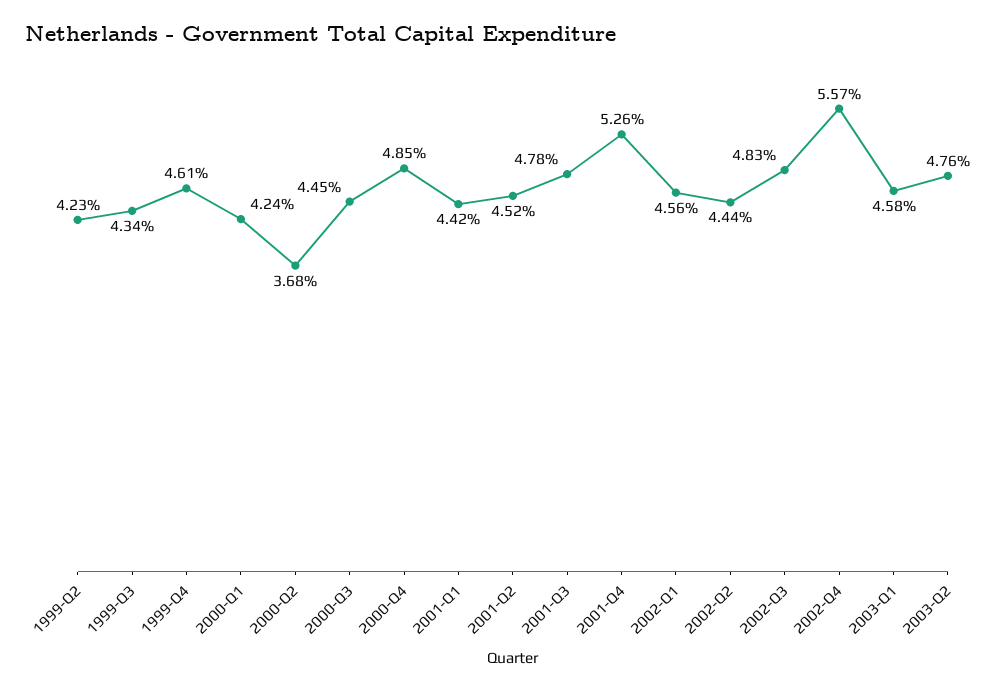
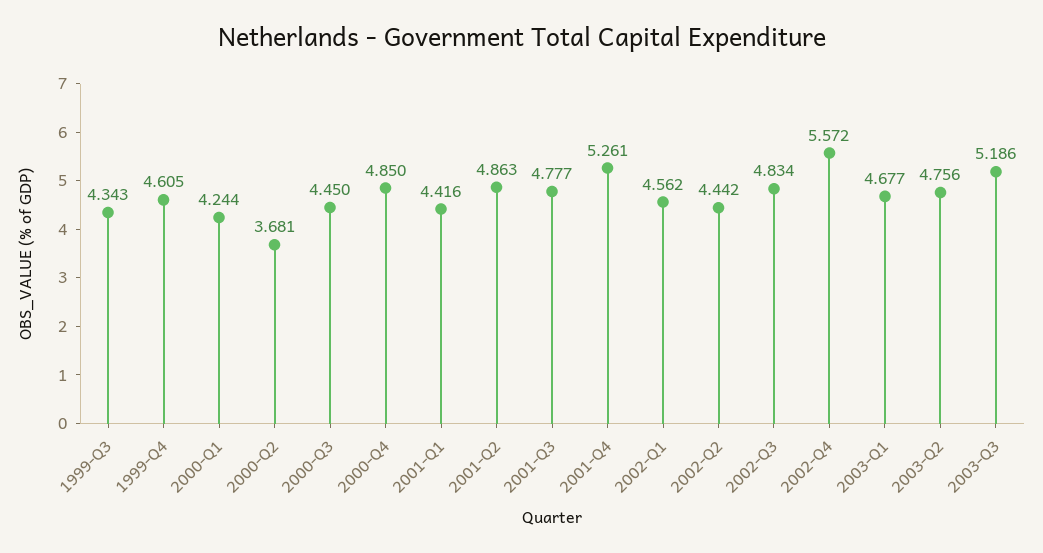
1999-Q2: 4.23 -> none
2001-Q2: 4.52 -> 4.863
2003-Q1: 4.58 -> 4.677
2003-Q3: none -> 5.186

